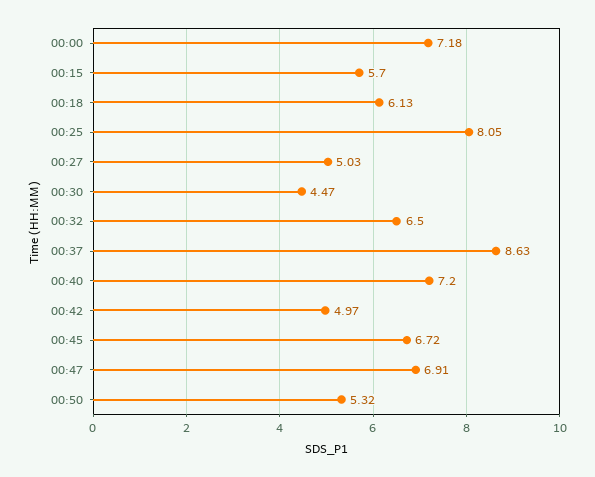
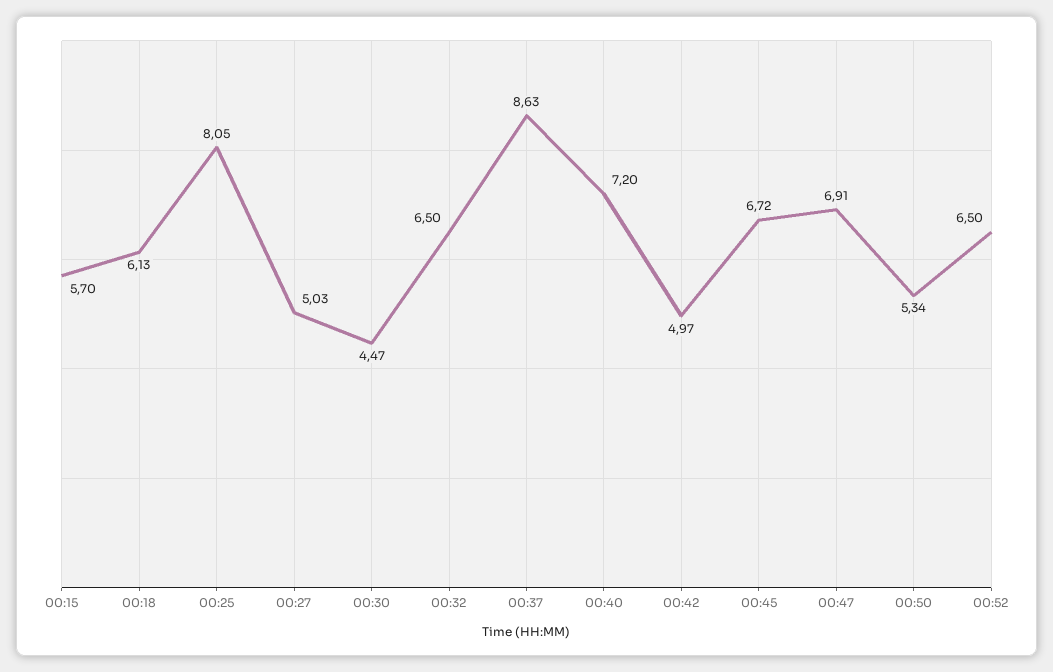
00:00: 7.18 -> none
00:50: 5.32 -> 5.34
00:52: none -> 6.5

